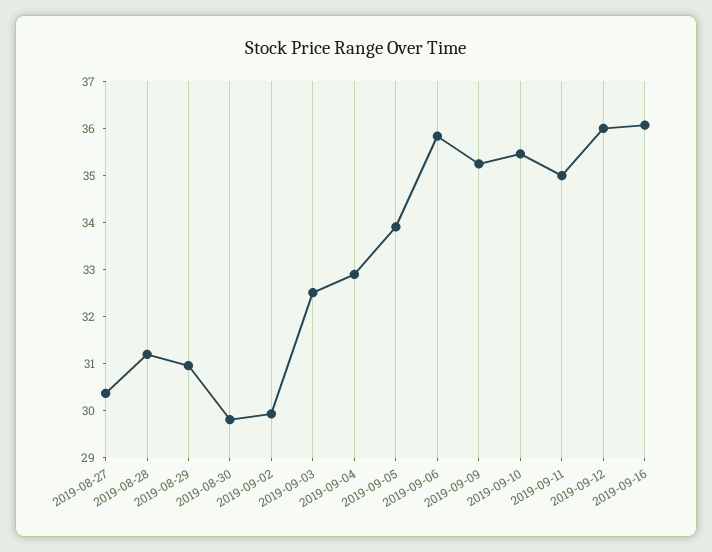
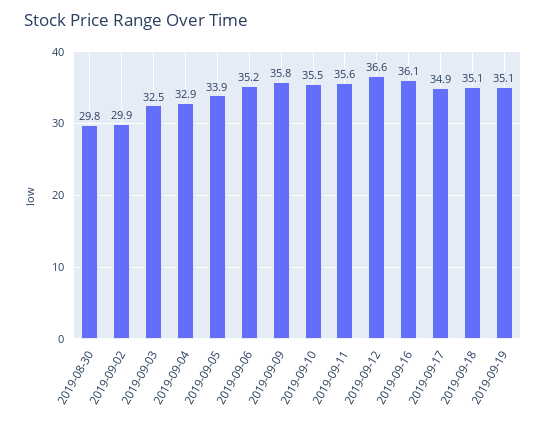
2019-08-27: 30.4 -> none
2019-08-28: 31.2 -> none
2019-08-29: 31 -> none
2019-09-06: 35.8 -> 35.2
2019-09-09: 35.2 -> 35.8
2019-09-11: 35 -> 35.6
2019-09-12: 36 -> 36.6
2019-09-17: none -> 34.9
2019-09-18: none -> 35.1
2019-09-19: none -> 35.1

